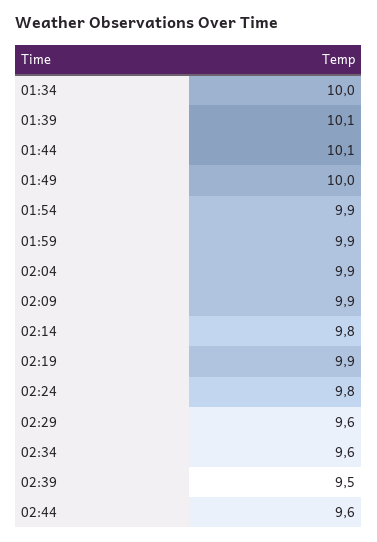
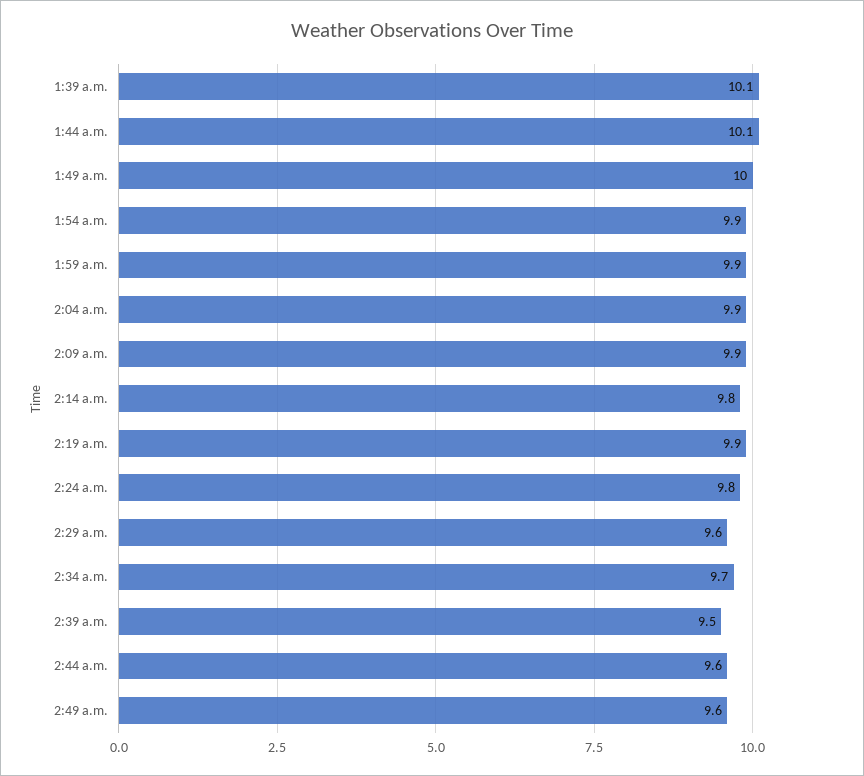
01:34: 10 -> none
02:34: 9.6 -> 9.7
2:49 a.m.: none -> 9.6

